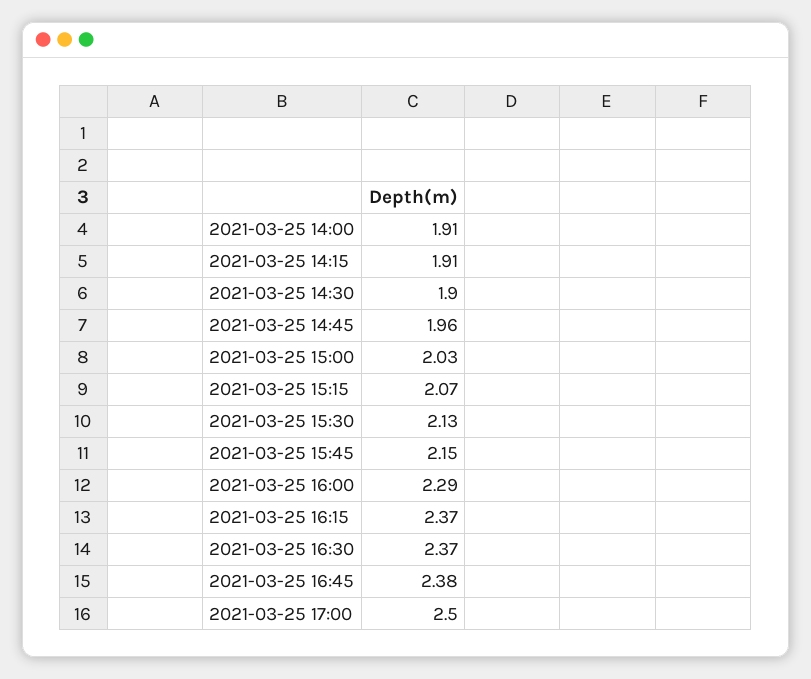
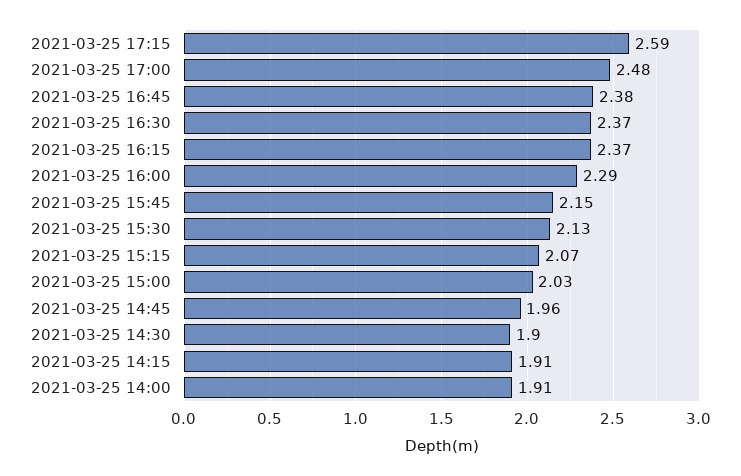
2021-03-25 17:00: 2.5 -> 2.48
2021-03-25 17:15: none -> 2.59

